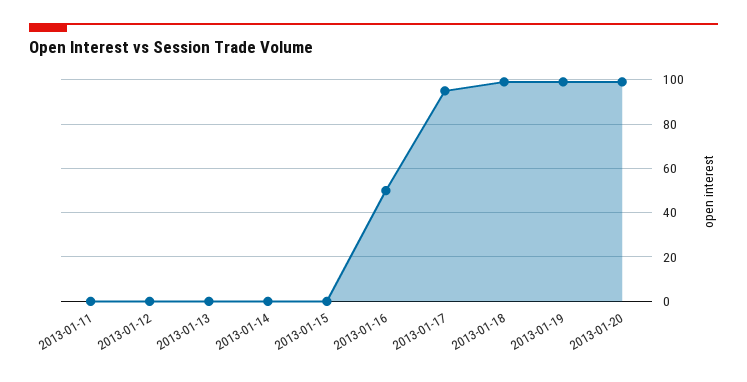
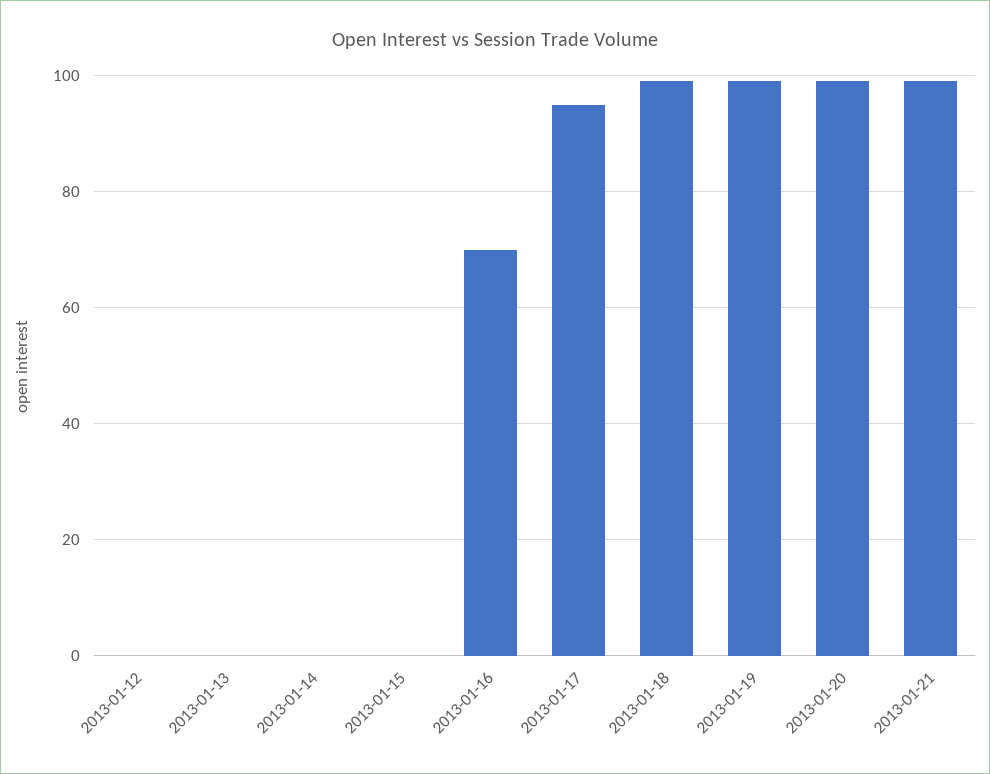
2013-01-11: 0 -> none
2013-01-16: 50 -> 70
2013-01-21: none -> 100

